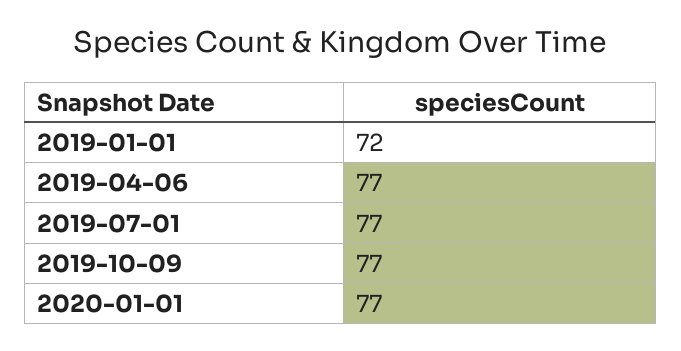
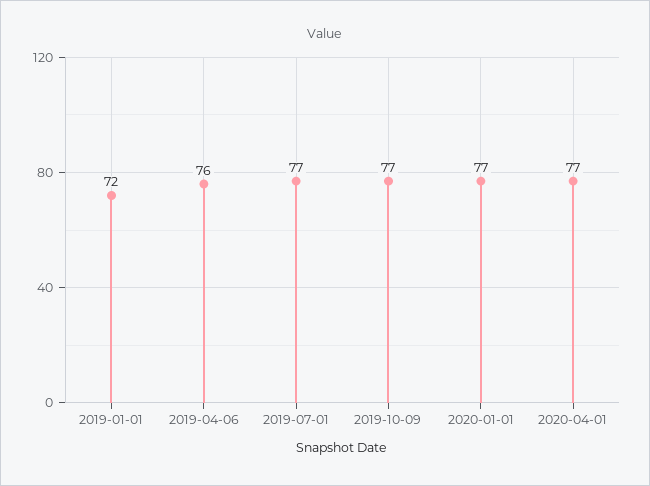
2019-04-06: 77 -> 76
2020-04-01: none -> 77

